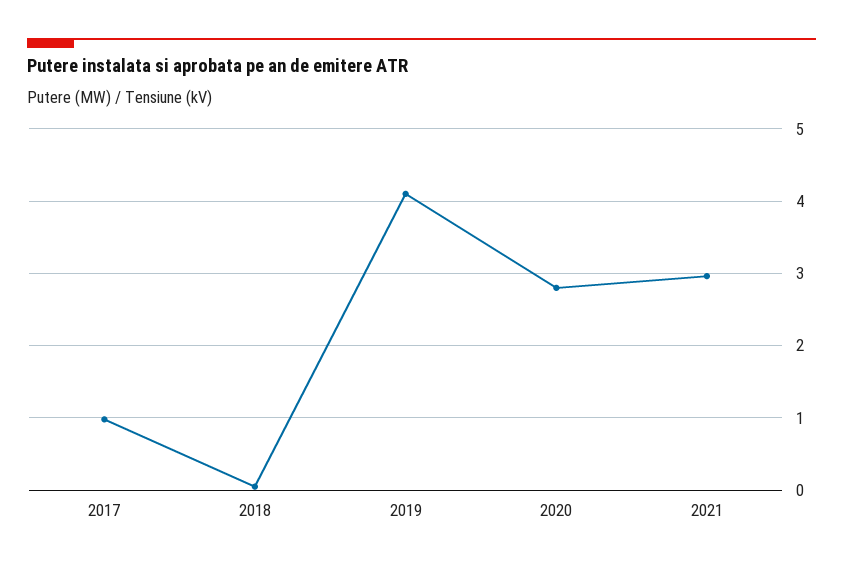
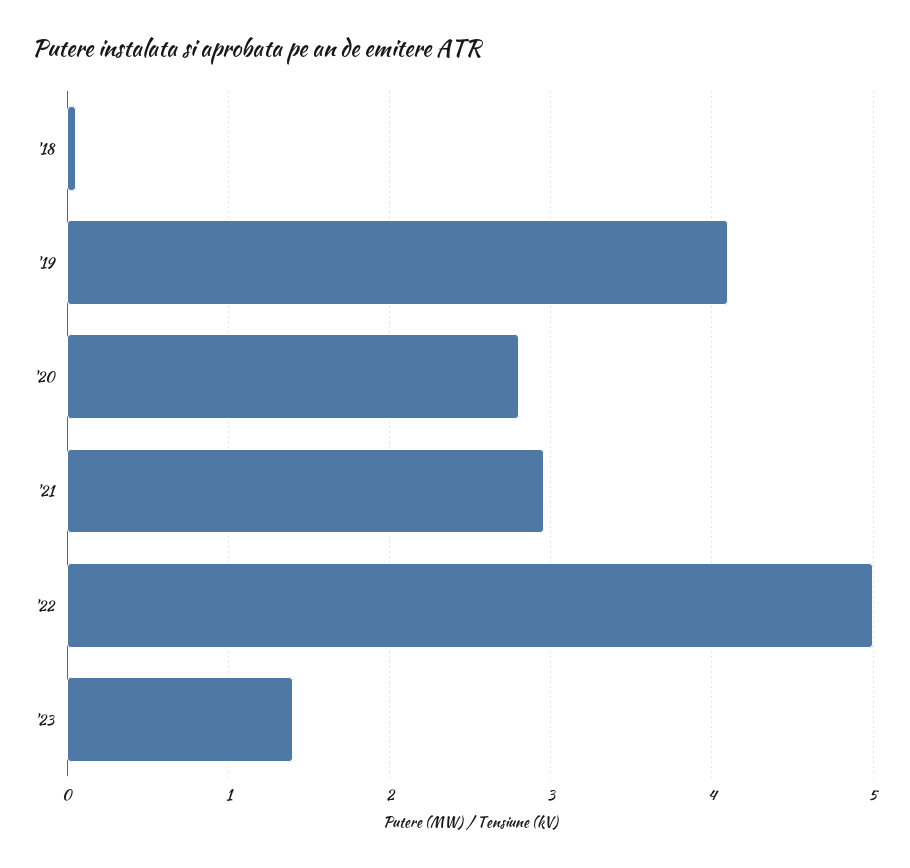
2017: 1 -> none
'22: none -> 5
'23: none -> 1.4

